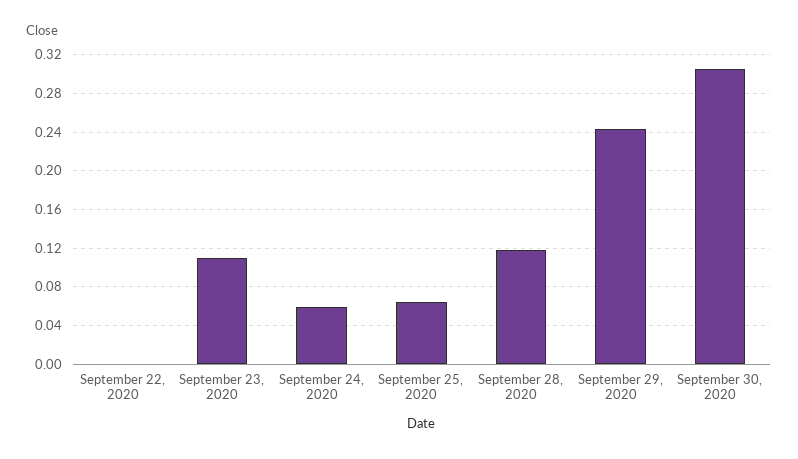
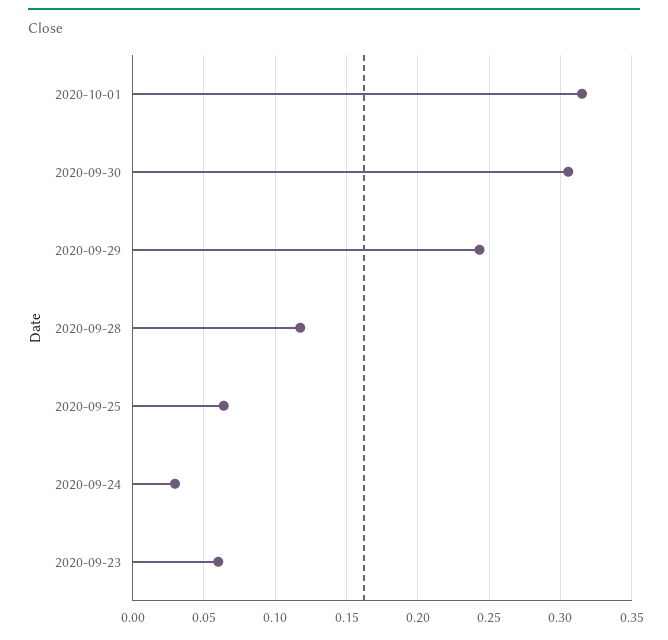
September 22, 2020: 0 -> none
September 23, 2020: 0.11 -> 0.06
September 24, 2020: 0.06 -> 0.03
2020-10-01: none -> 0.315

